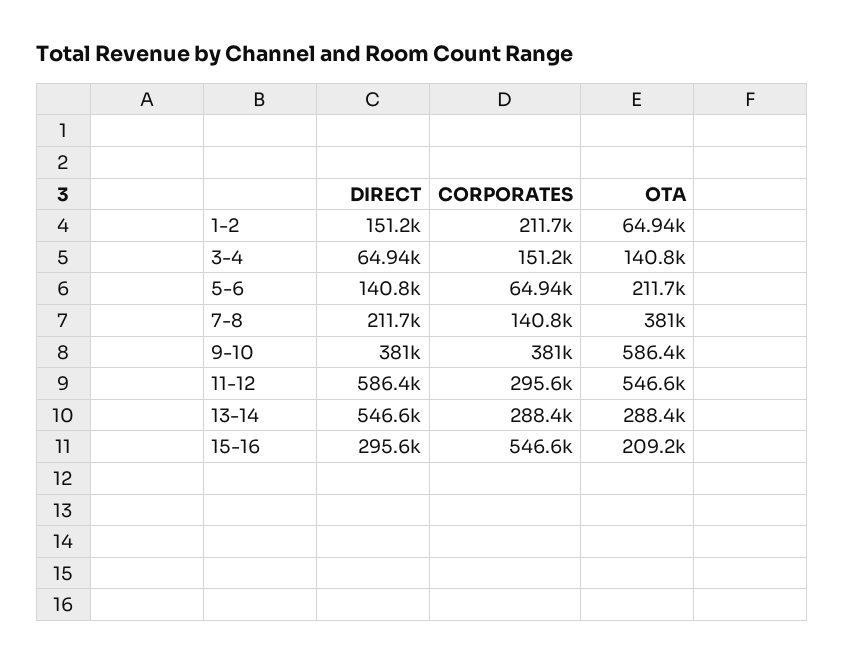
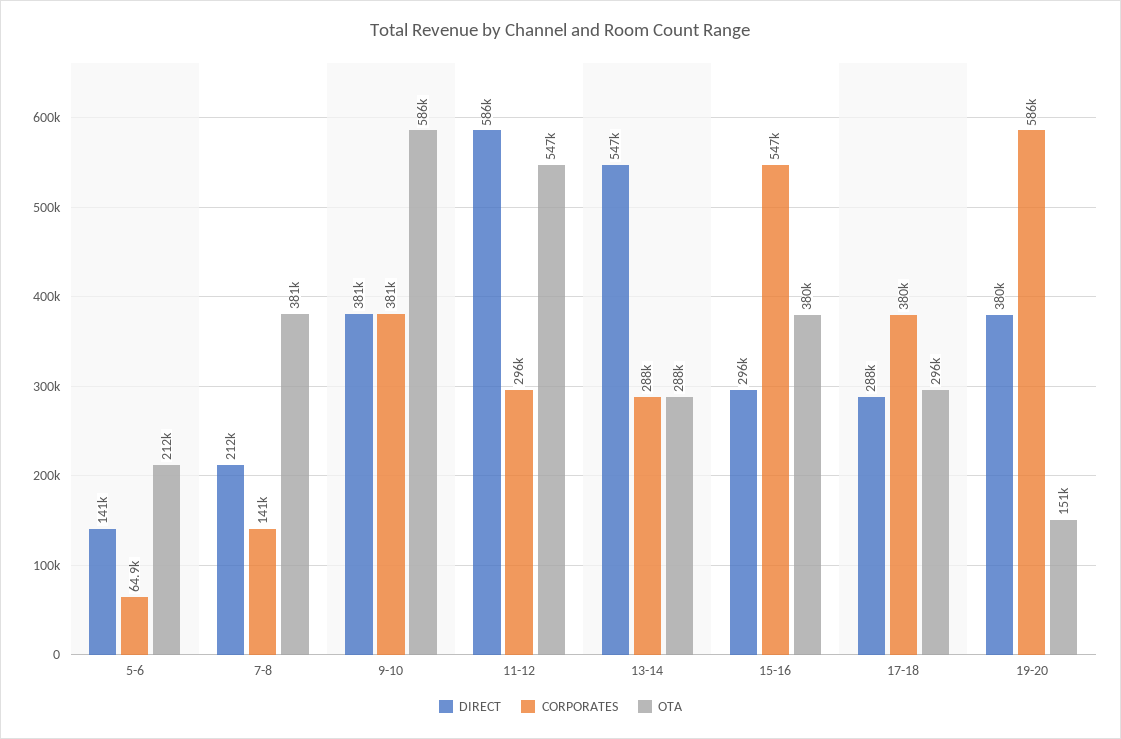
DIRECT, 1-2: 151200 -> none
CORPORATES, 1-2: 211700 -> none
OTA, 1-2: 64940 -> none
DIRECT, 3-4: 64940 -> none
CORPORATES, 3-4: 151200 -> none
OTA, 3-4: 140800 -> none
OTA, 15-16: 209200 -> 380000
DIRECT, 17-18: none -> 288000
CORPORATES, 17-18: none -> 380000
OTA, 17-18: none -> 296000
DIRECT, 19-20: none -> 380000
CORPORATES, 19-20: none -> 586000
OTA, 19-20: none -> 151000

